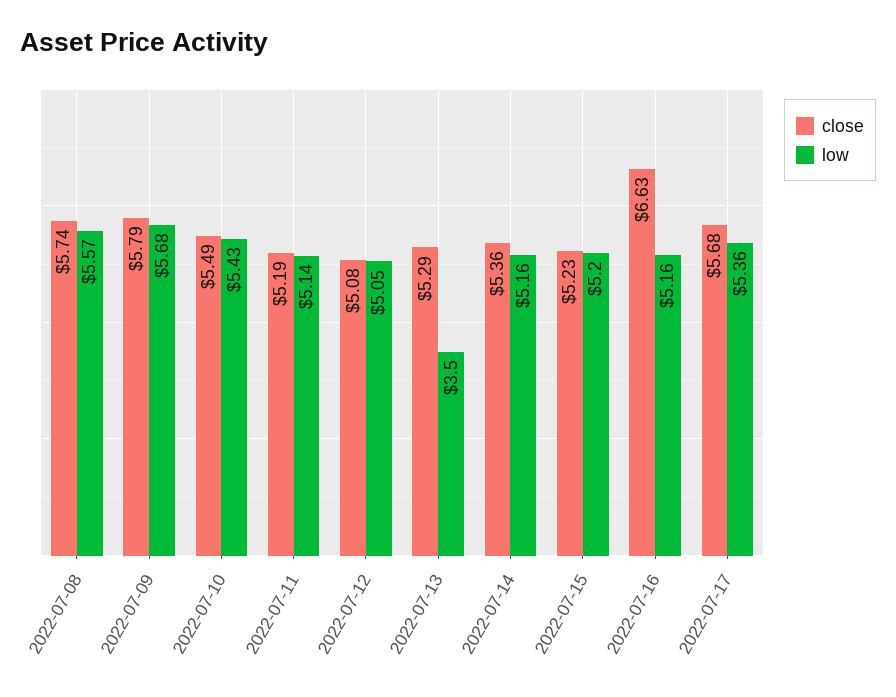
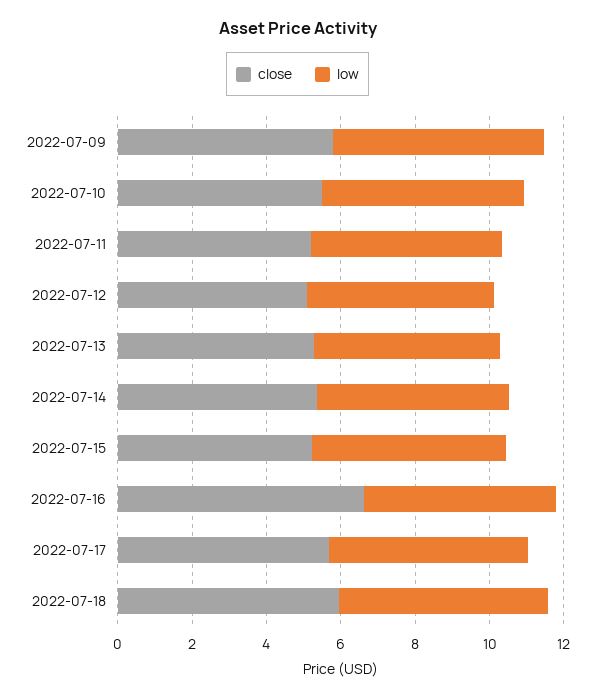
close, 2022-07-08: 5.74 -> none
low, 2022-07-08: 5.57 -> none
low, 2022-07-13: 3.5 -> 5
close, 2022-07-18: none -> 6
low, 2022-07-18: none -> 5.5

